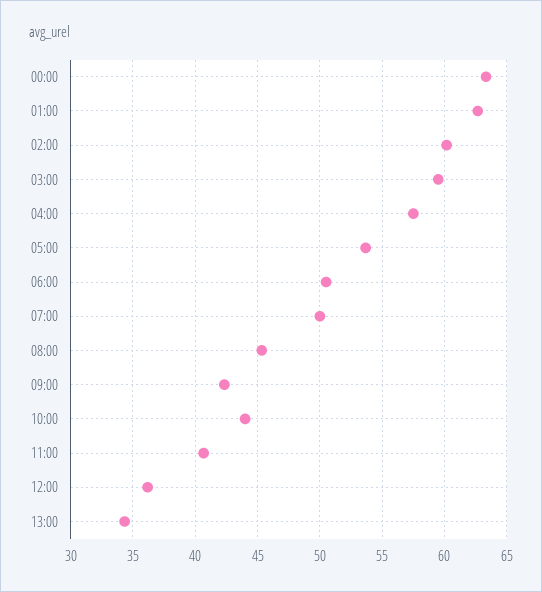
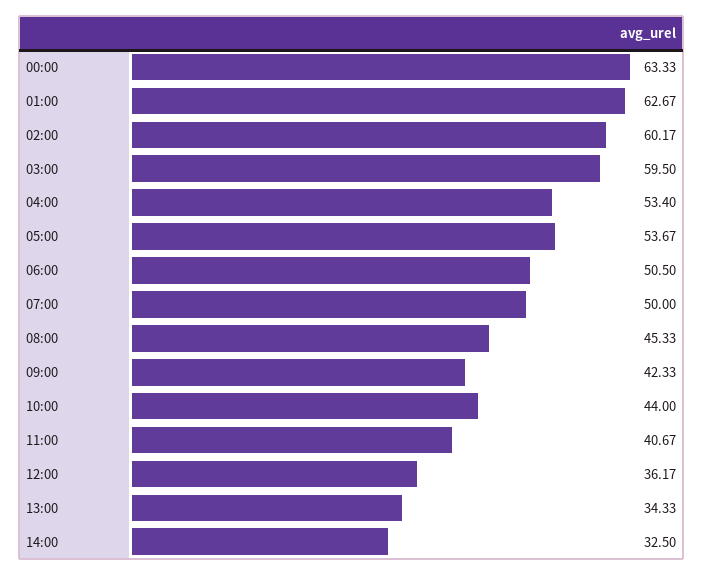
04:00: 57.5 -> 53.4
14:00: none -> 32.5

